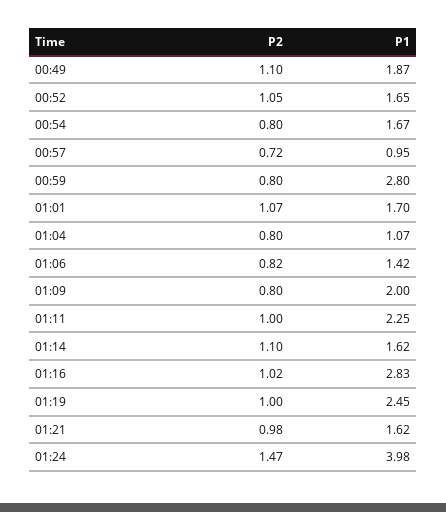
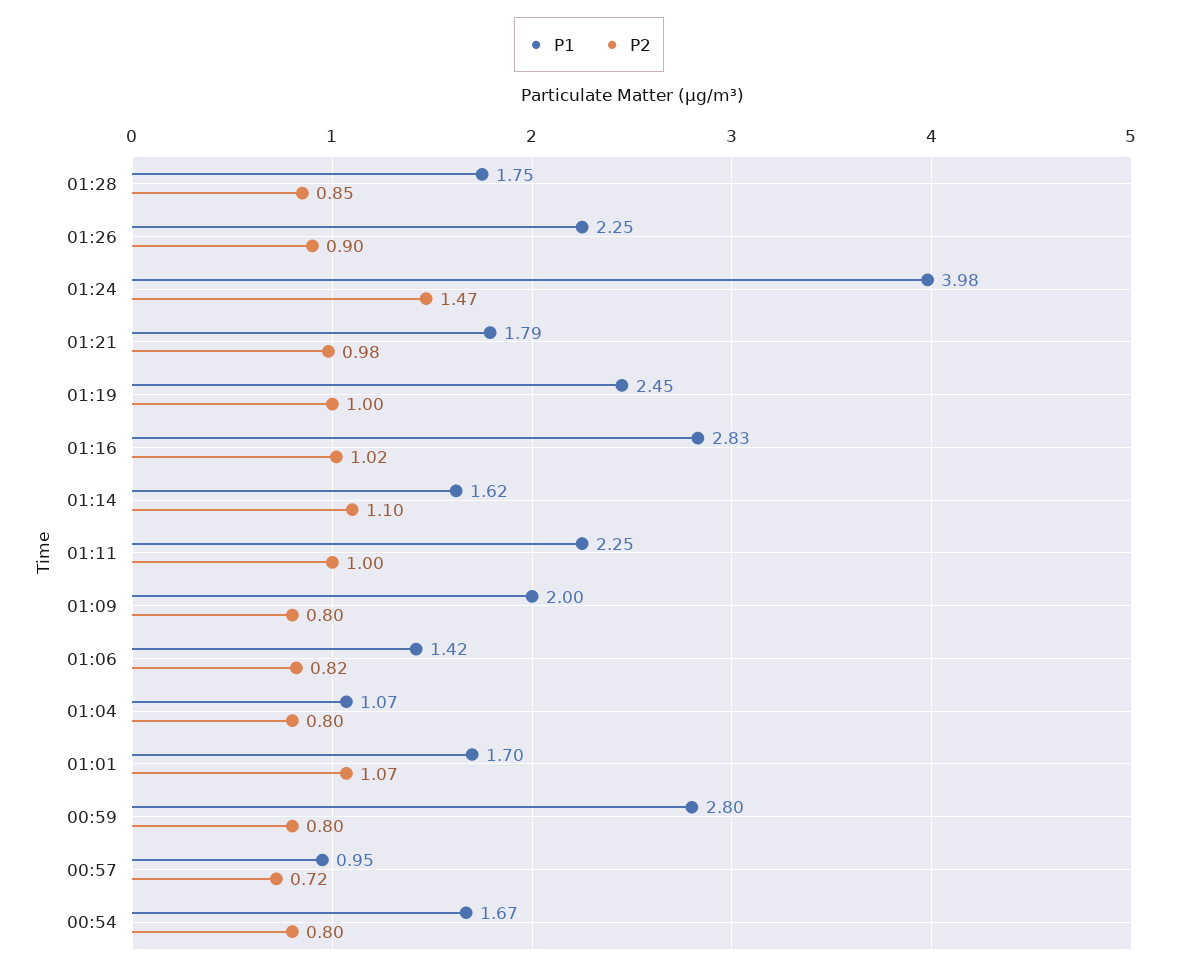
P2, 00:49: 1.1 -> none
P1, 00:49: 1.87 -> none
P2, 00:52: 1.05 -> none
P1, 00:52: 1.65 -> none
P1, 01:21: 1.62 -> 1.79
P1, 01:28: none -> 1.75
P2, 01:28: none -> 0.85
P1, 01:26: none -> 2.25
P2, 01:26: none -> 0.9

